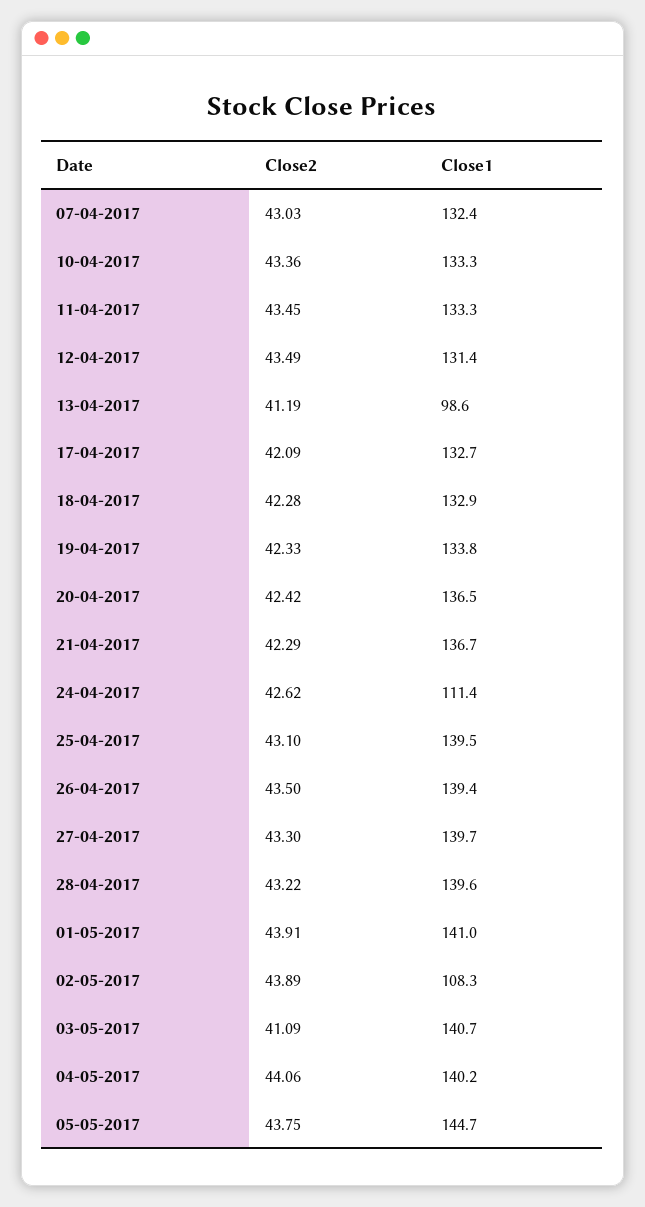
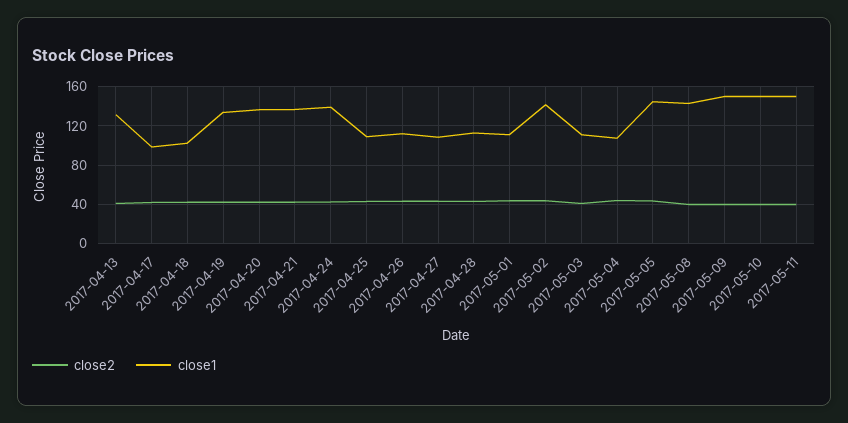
Close2, 07-04-2017: 43.03 -> none
Close1, 07-04-2017: 132.4 -> none
Close2, 10-04-2017: 43.36 -> none
Close1, 10-04-2017: 133.3 -> none
Close2, 11-04-2017: 43.45 -> none
Close1, 11-04-2017: 133.3 -> none
Close2, 12-04-2017: 43.49 -> none
Close1, 12-04-2017: 131.4 -> none
Close1, 13-04-2017: 98.6 -> 130
Close1, 17-04-2017: 132.7 -> 100
Close1, 18-04-2017: 132.9 -> 100
Close1, 24-04-2017: 111.4 -> 140
Close1, 25-04-2017: 139.5 -> 110
Close1, 26-04-2017: 139.4 -> 110
Close1, 27-04-2017: 139.7 -> 110
Close1, 28-04-2017: 139.6 -> 110
Close1, 01-05-2017: 141 -> 110
Close1, 02-05-2017: 108.3 -> 140
Close1, 03-05-2017: 140.7 -> 110
Close1, 04-05-2017: 140.2 -> 110
Close2, 2017-05-08: none -> 40
Close1, 2017-05-08: none -> 140
Close2, 2017-05-09: none -> 40
Close1, 2017-05-09: none -> 150
Close2, 2017-05-10: none -> 40
Close1, 2017-05-10: none -> 150
Close2, 2017-05-11: none -> 40
Close1, 2017-05-11: none -> 150

